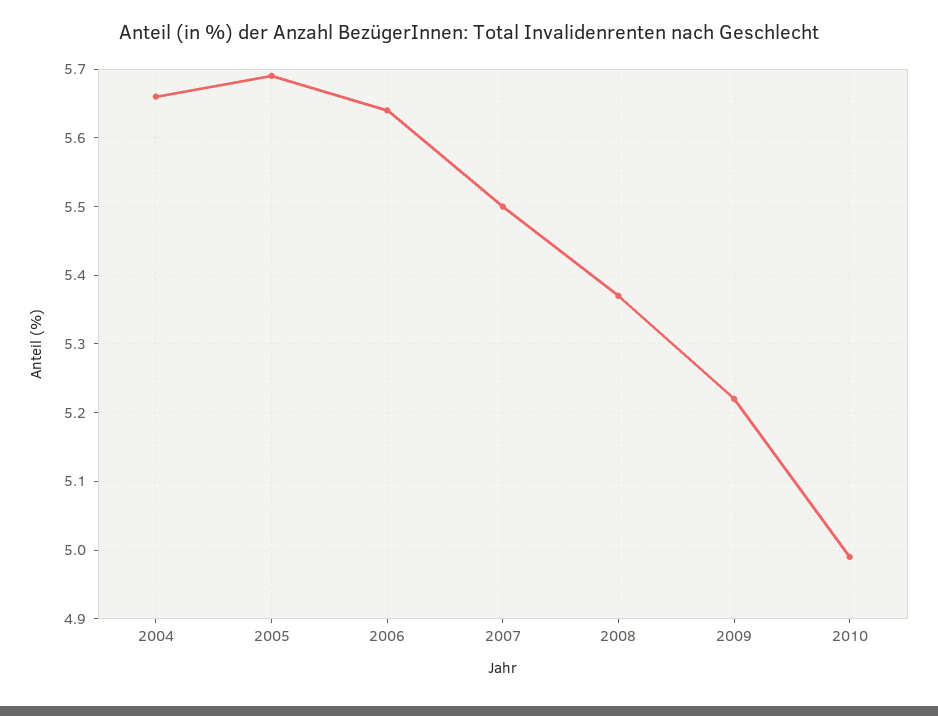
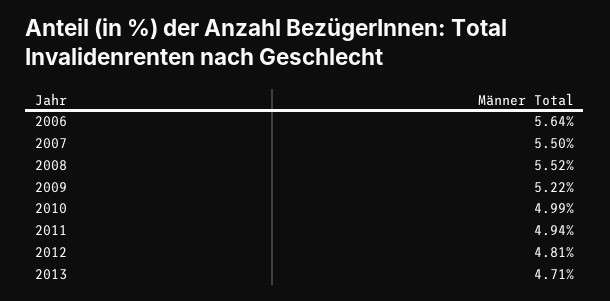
2004: 5.66 -> none
2005: 5.69 -> none
2008: 5.37 -> 5.52
2011: none -> 4.94
2012: none -> 4.81
2013: none -> 4.71

